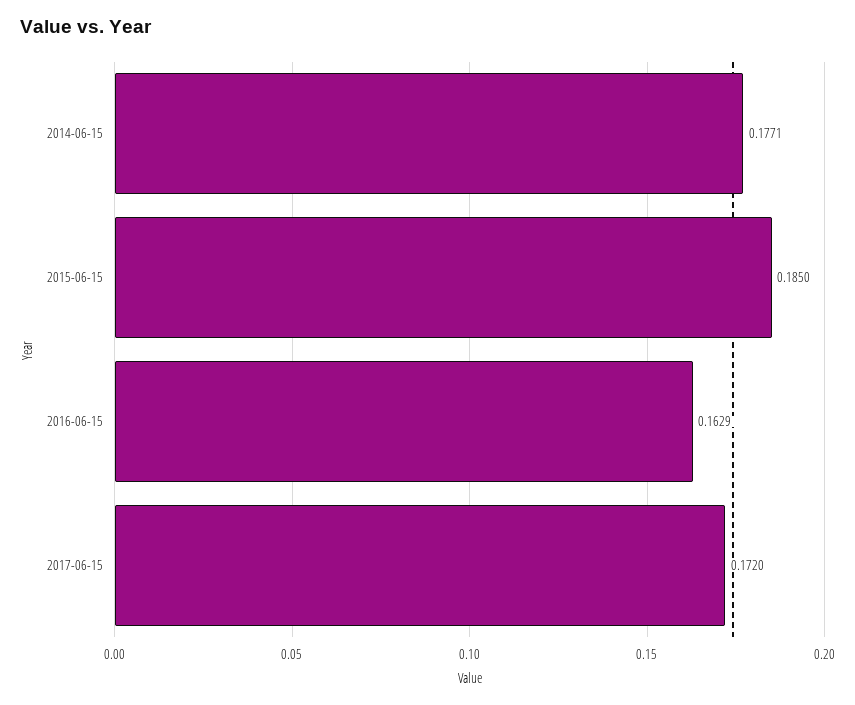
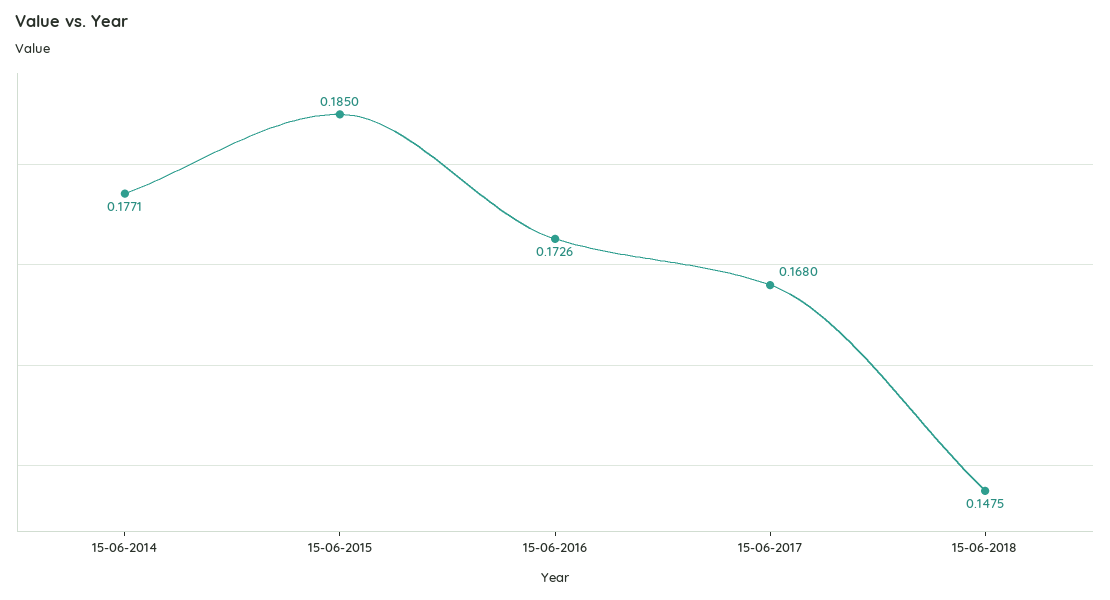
2016-06-15: 0.1629 -> 0.1726
2017-06-15: 0.172 -> 0.168
15-06-2018: none -> 0.1475

